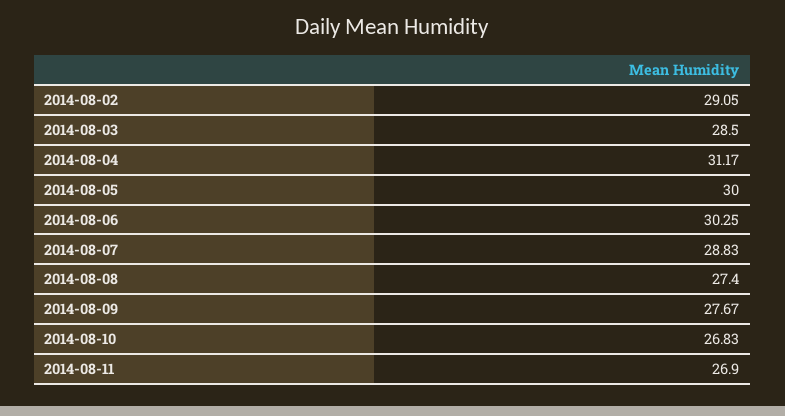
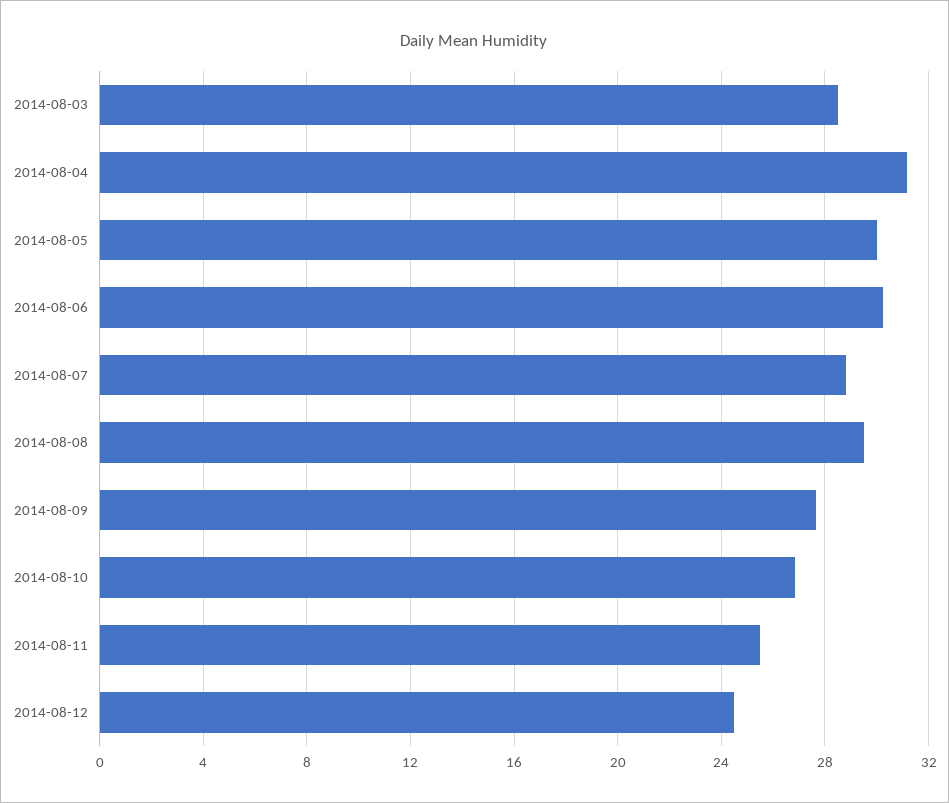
2014-08-02: 29.05 -> none
2014-08-08: 27.4 -> 29.5
2014-08-11: 26.9 -> 25.5
2014-08-12: none -> 24.5

